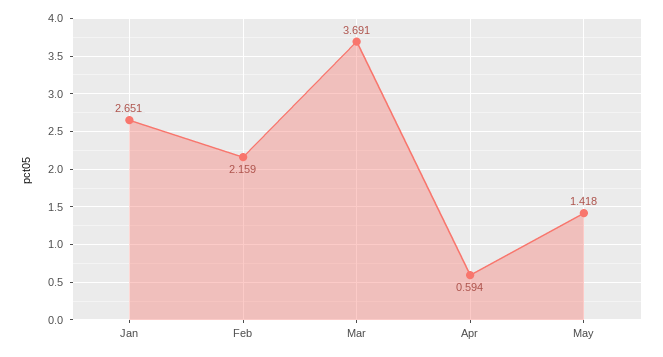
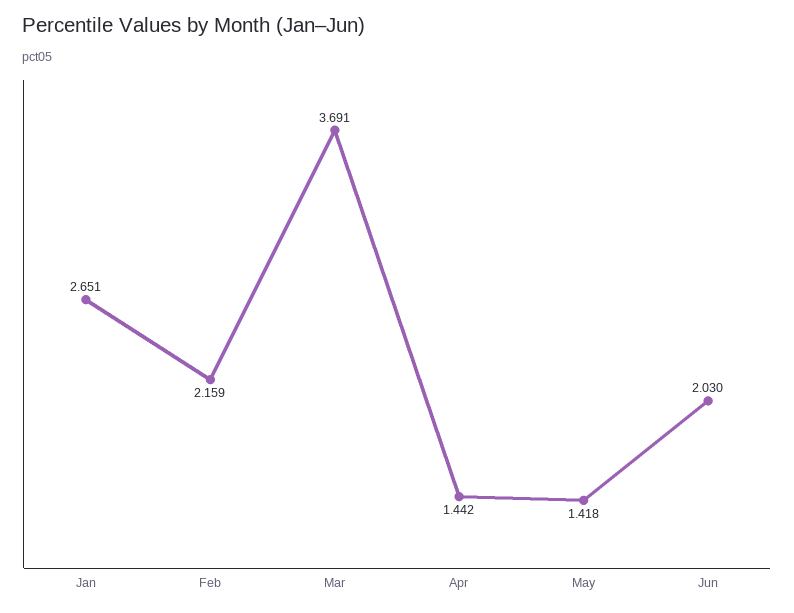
Apr: 0.594 -> 1.442
Jun: none -> 2.03

